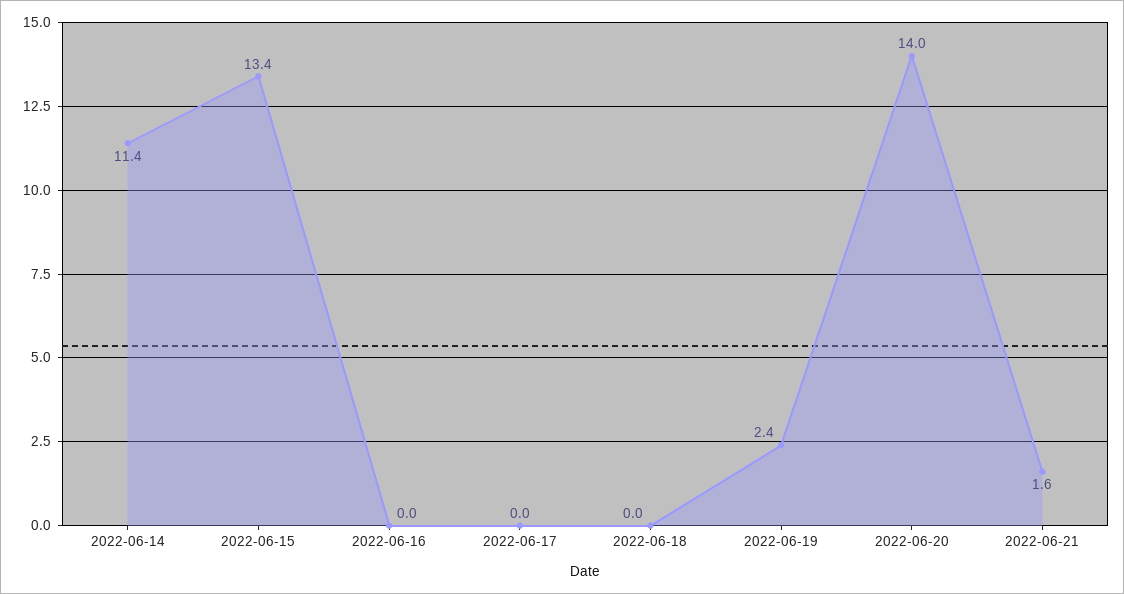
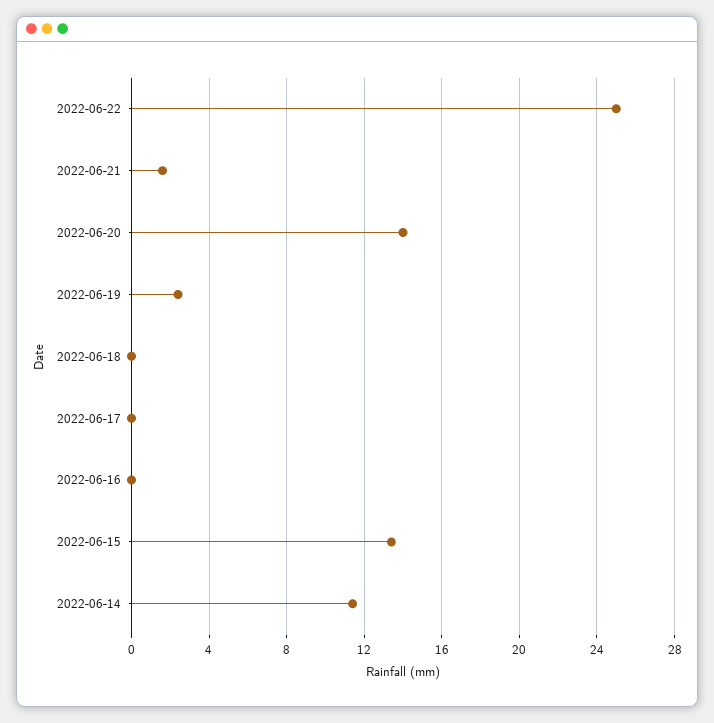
2022-06-22: none -> 25

